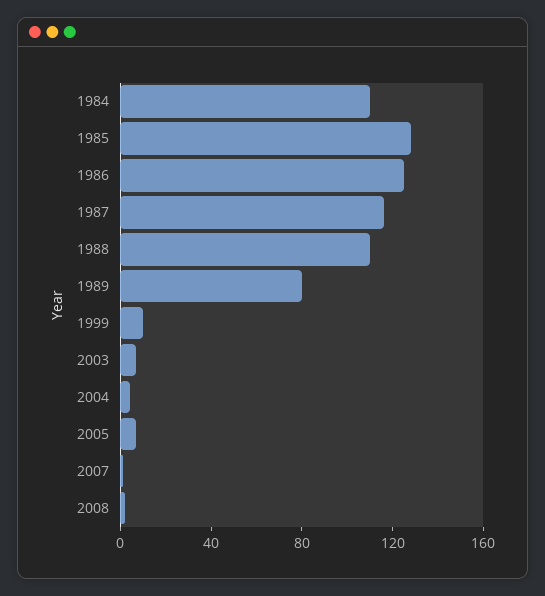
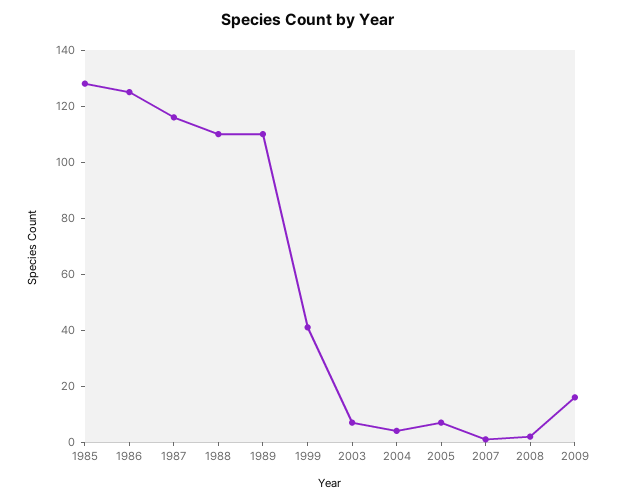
1984: 110 -> none
1989: 80 -> 110
1999: 10 -> 40
2009: none -> 15

